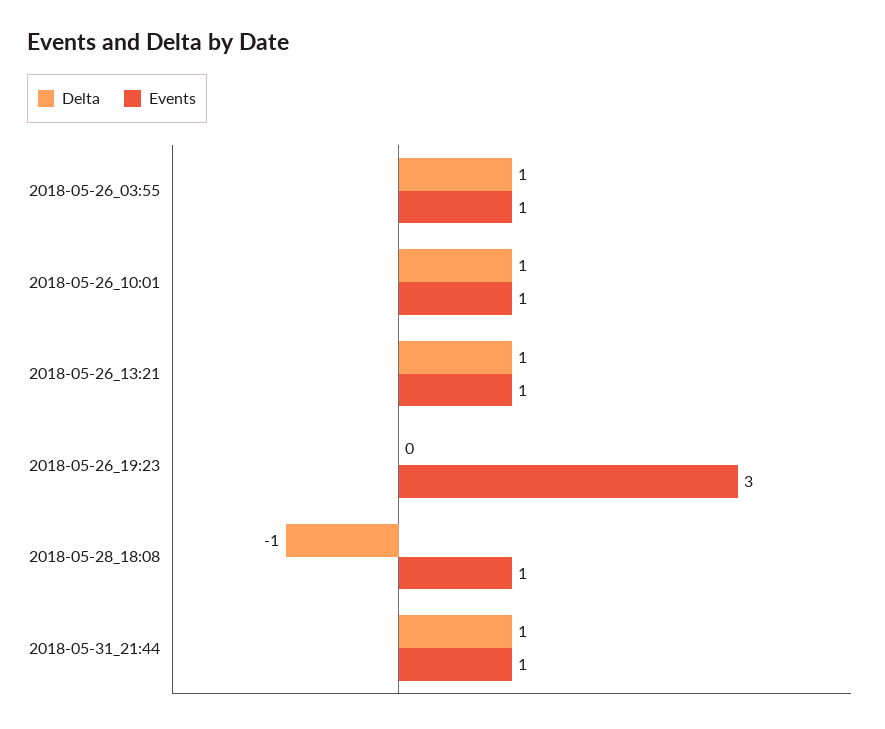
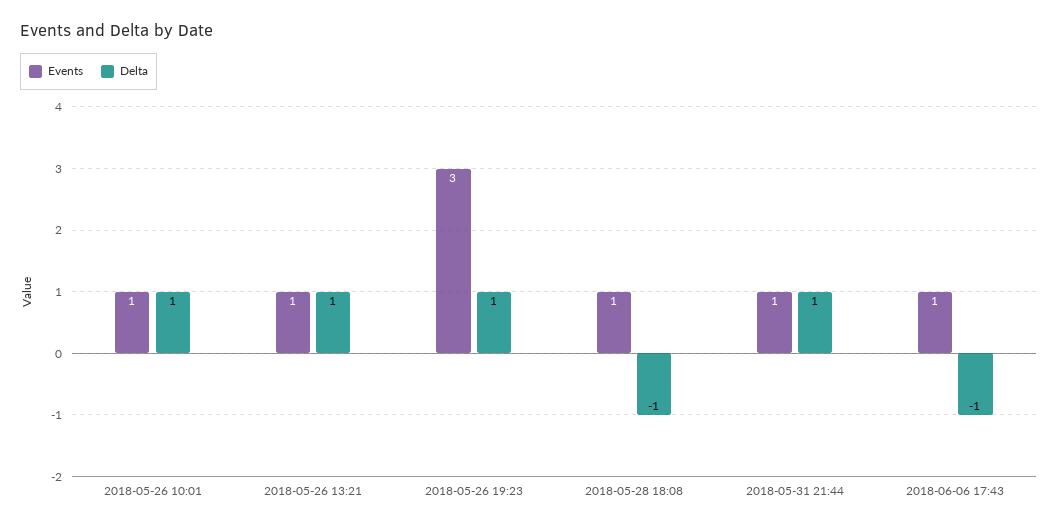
Delta, 2018-05-26_03:55: 1 -> none
Events, 2018-05-26_03:55: 1 -> none
Delta, 2018-05-26_19:23: 0 -> 1
Events, 2018-06-06 17:43: none -> 1
Delta, 2018-06-06 17:43: none -> -1

